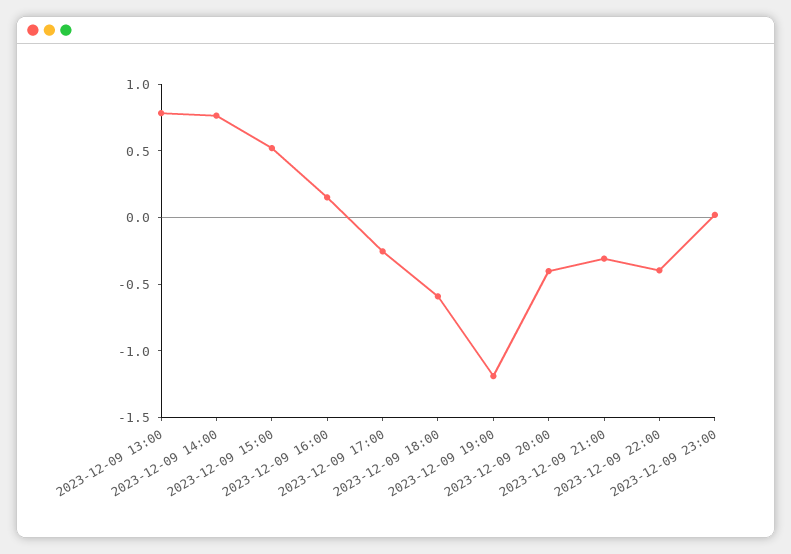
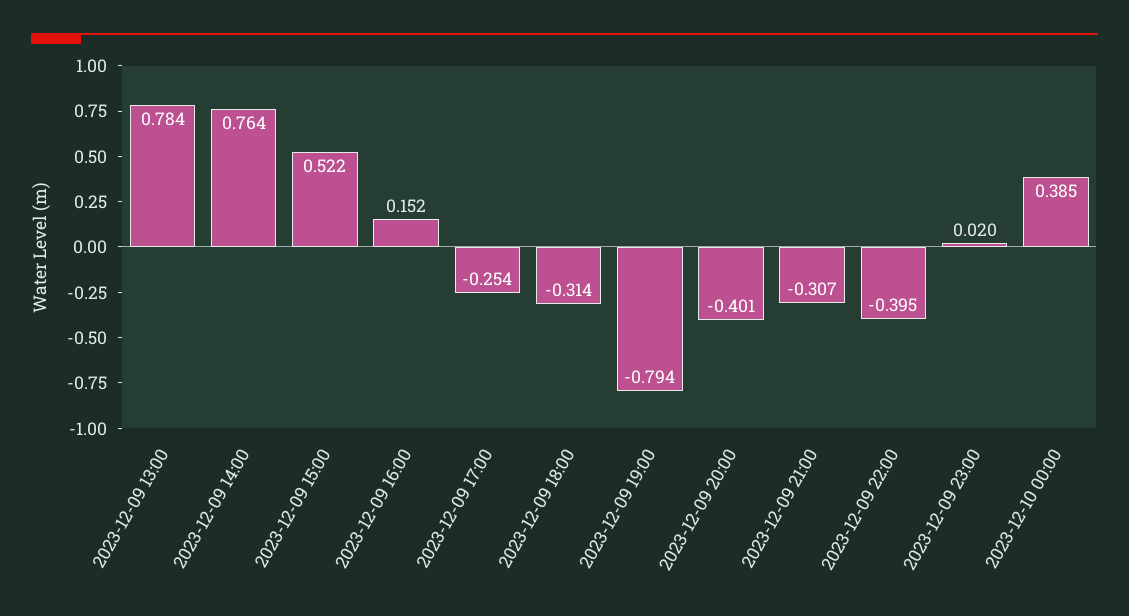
2023-12-09 18:00: -0.6 -> -0.314
2023-12-09 19:00: -1.2 -> -0.794
2023-12-10 00:00: none -> 0.385

